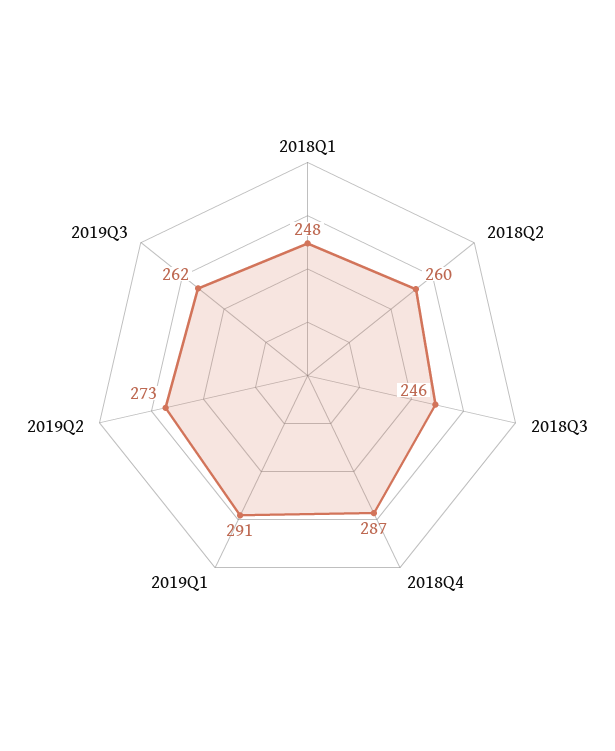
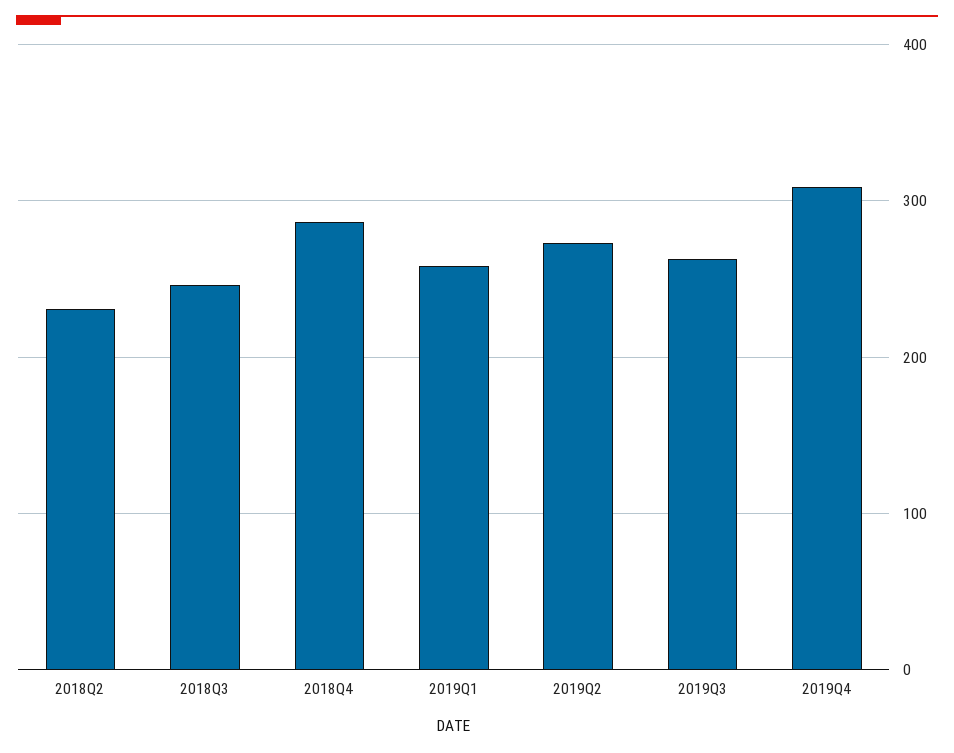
2018Q1: 248 -> none
2018Q2: 260 -> 230
2019Q1: 291 -> 260
2019Q4: none -> 310

